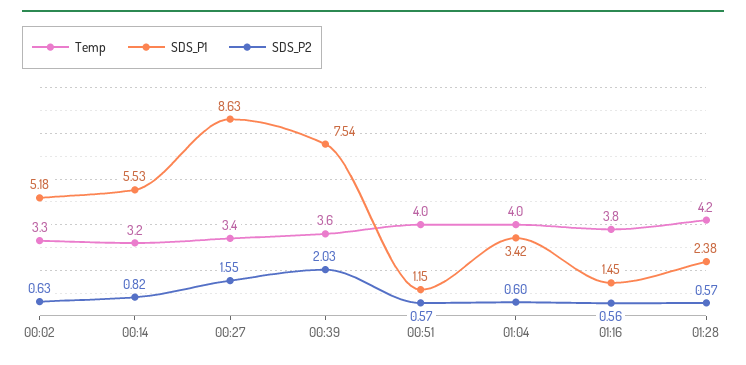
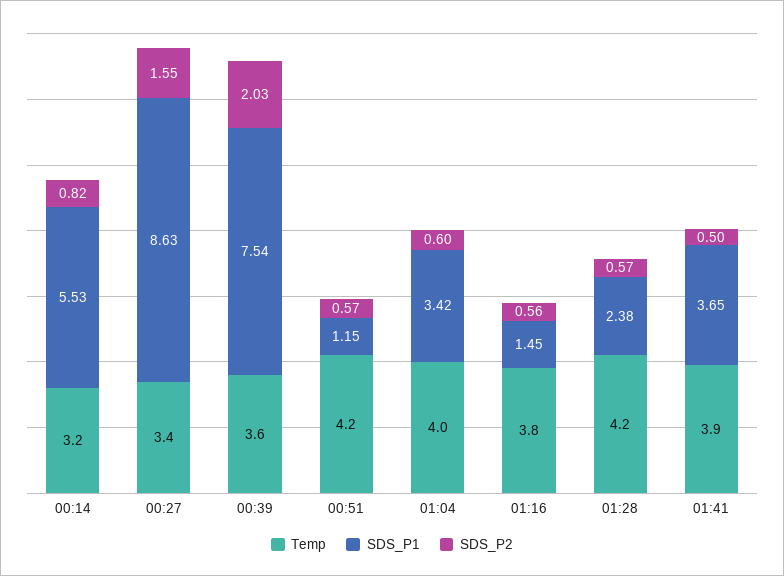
Temp, 00:02: 3.3 -> none
SDS_P1, 00:02: 5.18 -> none
SDS_P2, 00:02: 0.63 -> none
Temp, 00:51: 4 -> 4.2
Temp, 01:41: none -> 3.9
SDS_P1, 01:41: none -> 3.65
SDS_P2, 01:41: none -> 0.5

